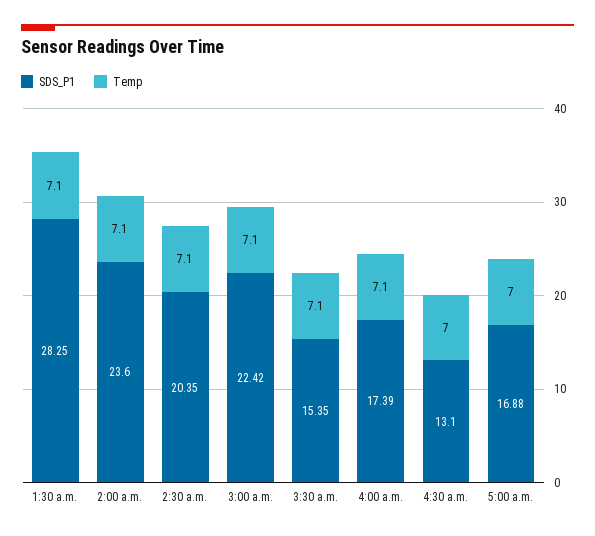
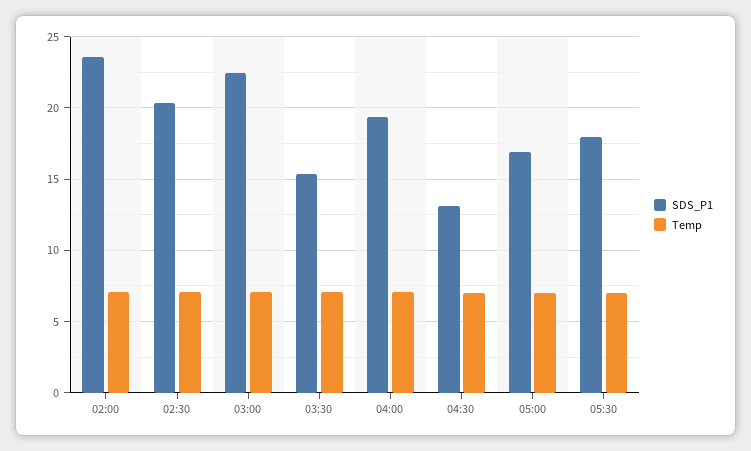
SDS_P1, 1:30 a.m.: 28.25 -> none
Temp, 1:30 a.m.: 7.1 -> none
SDS_P1, 4:00 a.m.: 17.39 -> 19.5
SDS_P1, 05:30: none -> 18
Temp, 05:30: none -> 7

